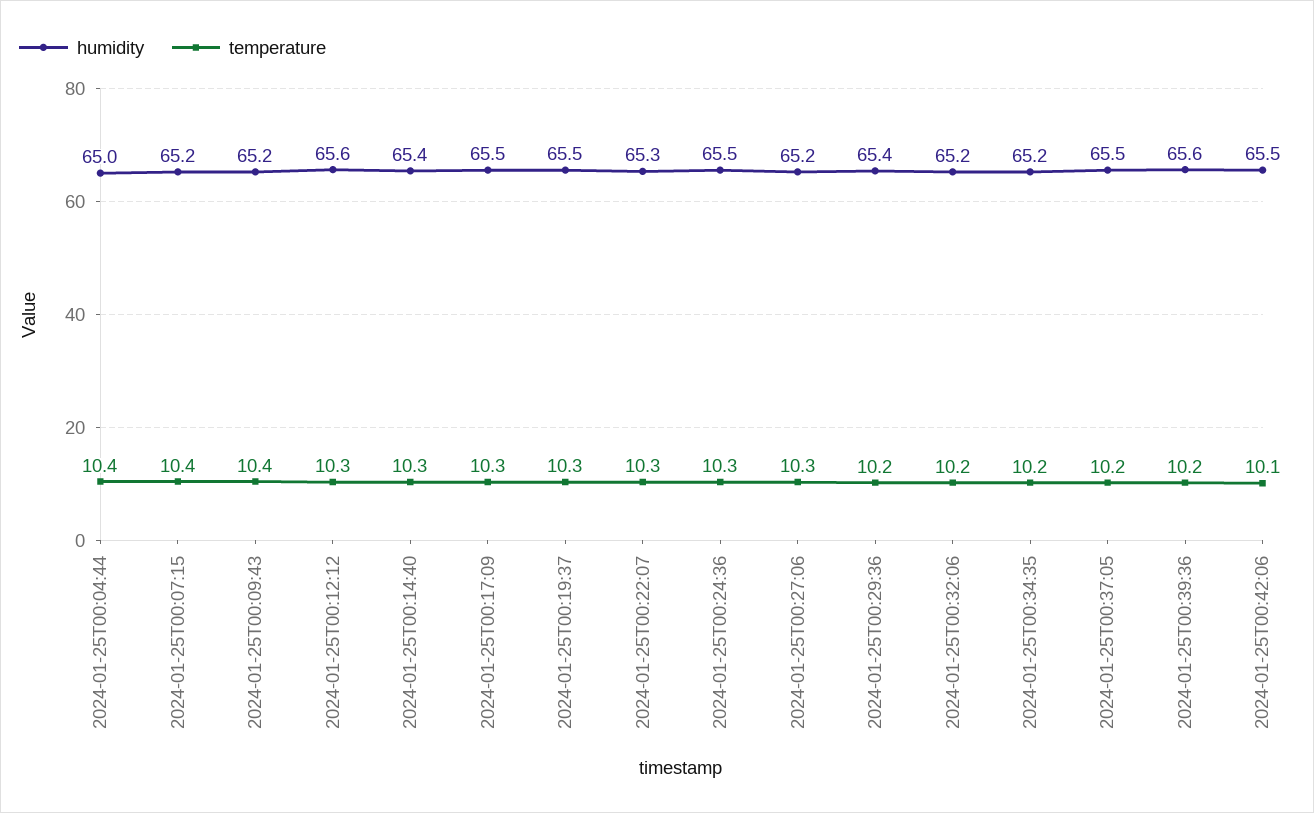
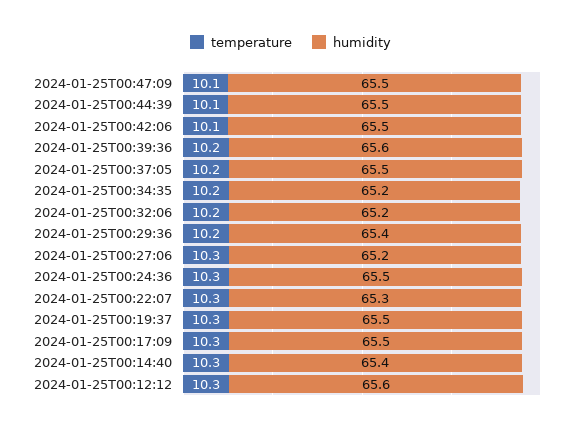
humidity, 2024-01-25T00:04:44: 65 -> none
temperature, 2024-01-25T00:04:44: 10.4 -> none
humidity, 2024-01-25T00:07:15: 65.2 -> none
temperature, 2024-01-25T00:07:15: 10.4 -> none
humidity, 2024-01-25T00:09:43: 65.2 -> none
temperature, 2024-01-25T00:09:43: 10.4 -> none
temperature, 2024-01-25T00:47:09: none -> 10.1
humidity, 2024-01-25T00:47:09: none -> 65.5
temperature, 2024-01-25T00:44:39: none -> 10.1
humidity, 2024-01-25T00:44:39: none -> 65.5

